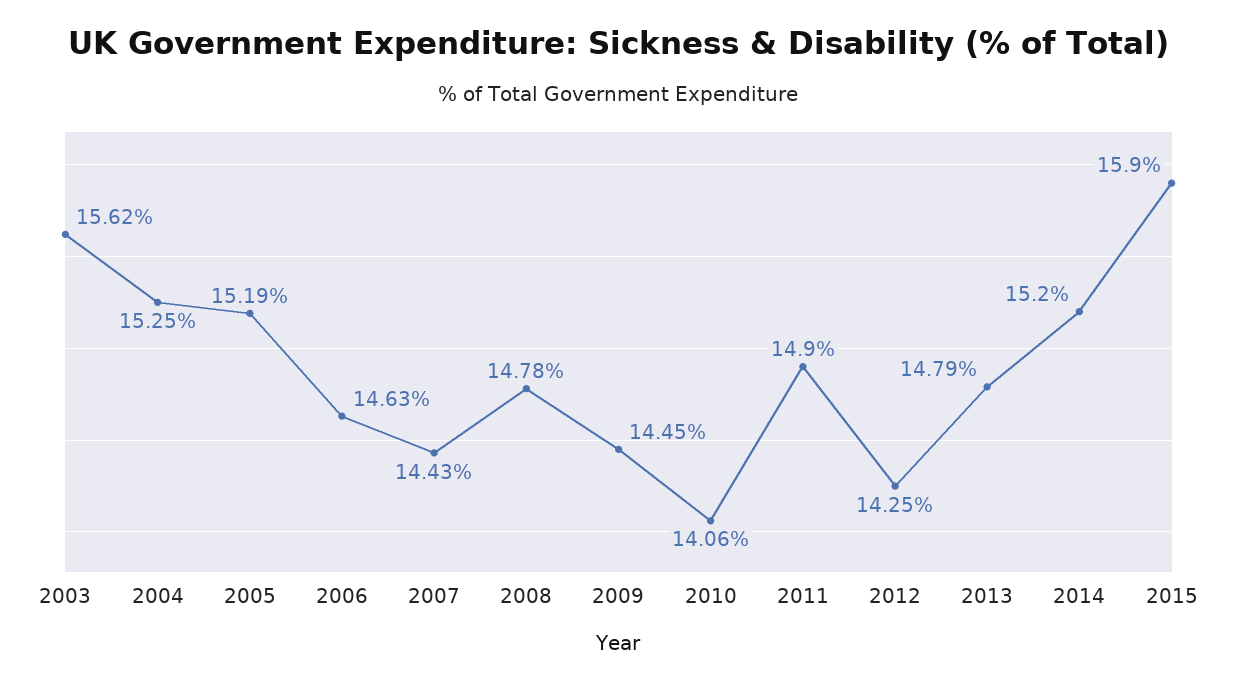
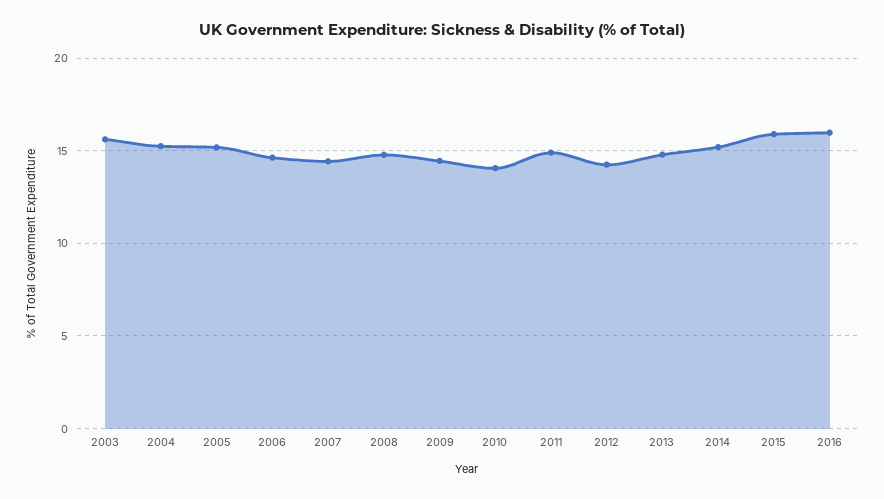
2016: none -> 16

